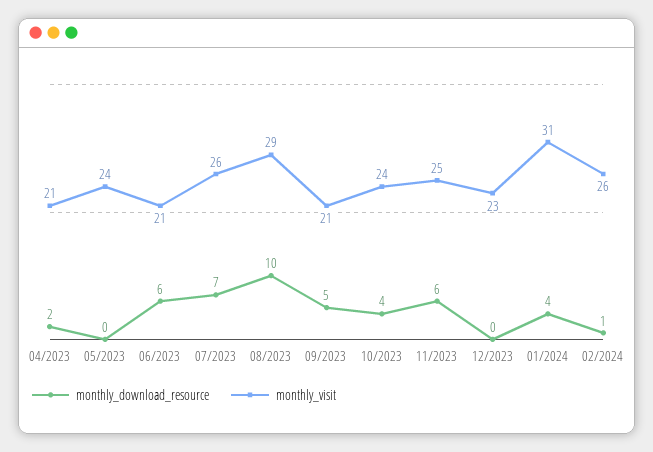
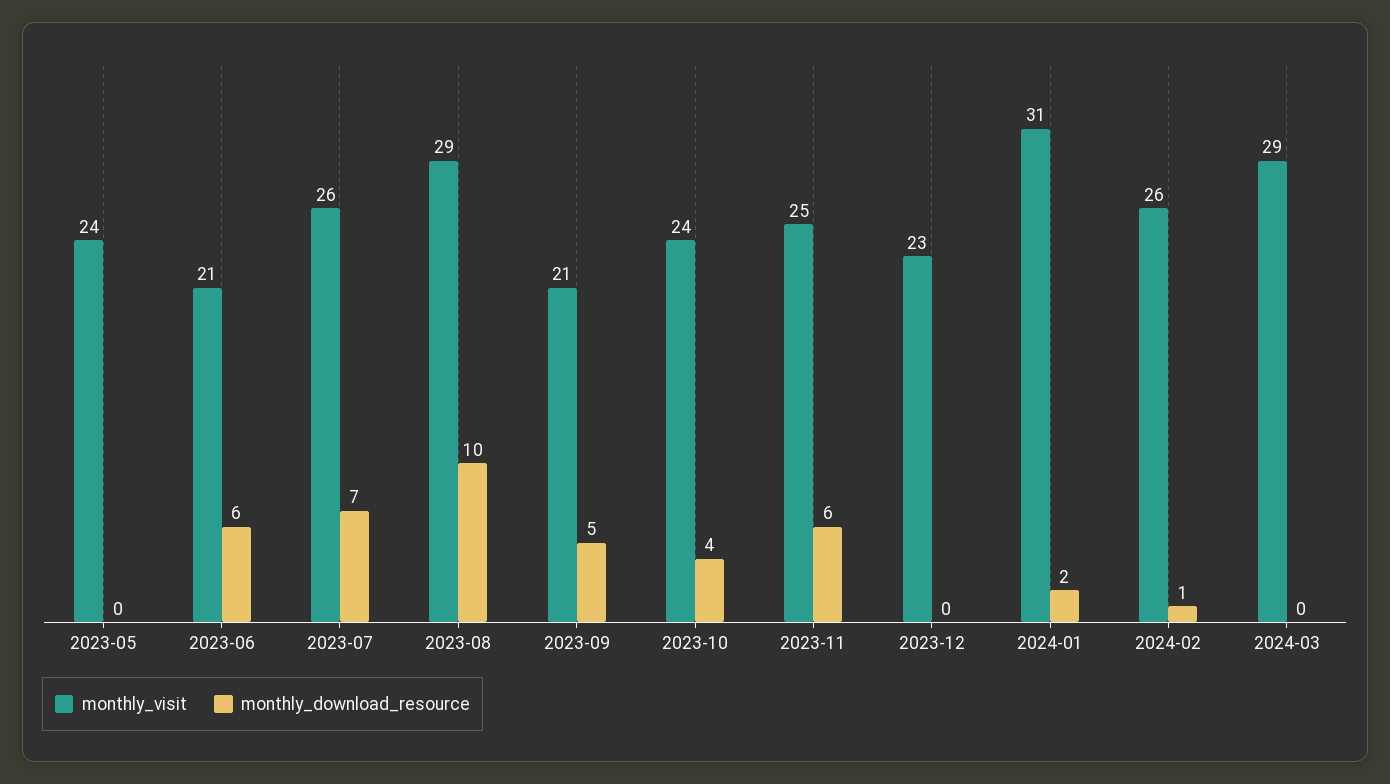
monthly_download_resource, 04/2023: 2 -> none
monthly_visit, 04/2023: 21 -> none
monthly_download_resource, 01/2024: 4 -> 2
monthly_visit, 2024-03: none -> 29
monthly_download_resource, 2024-03: none -> 0

